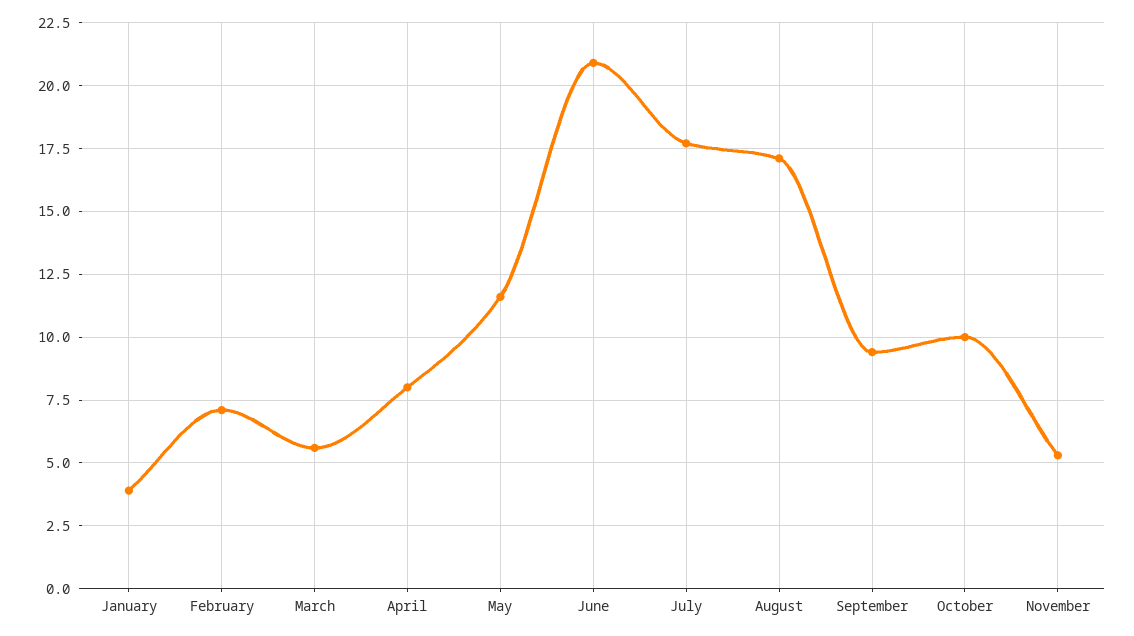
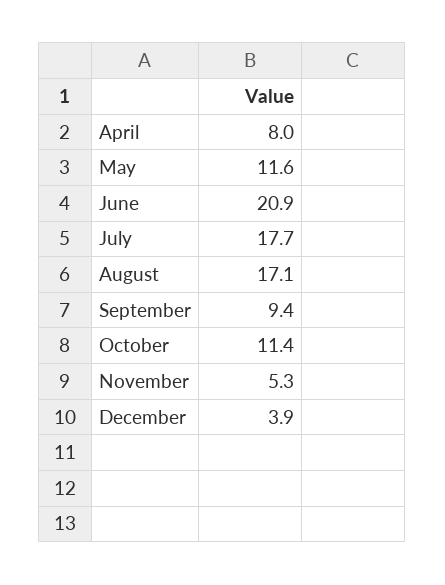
January: 4 -> none
February: 7 -> none
March: 5.5 -> none
October: 10 -> 11.4
December: none -> 3.9

